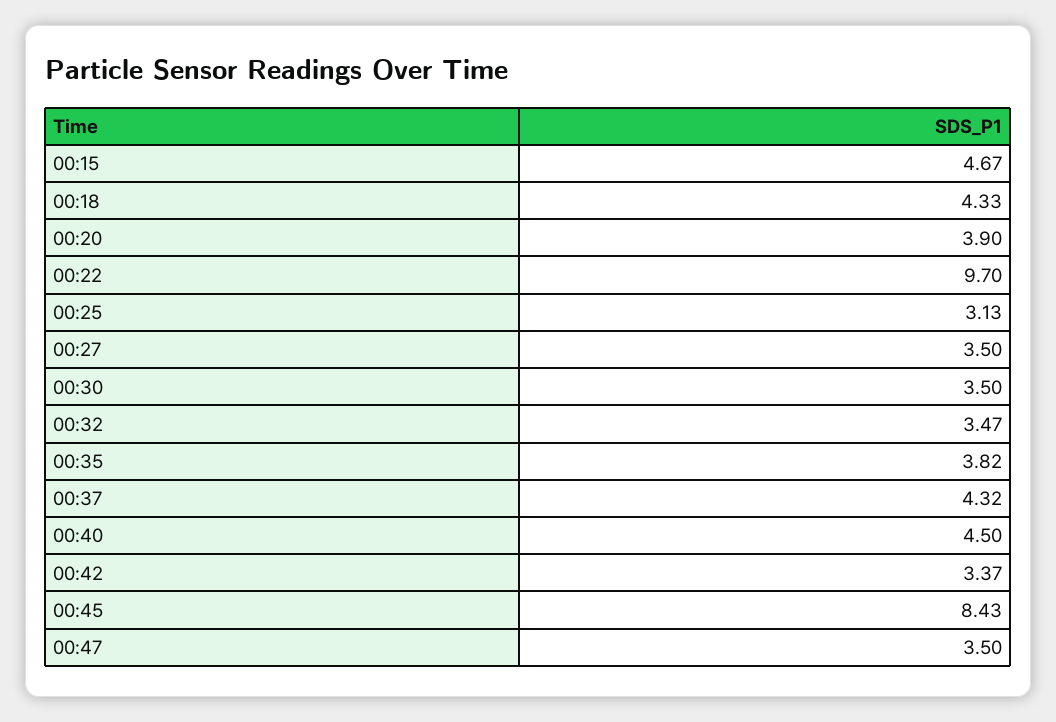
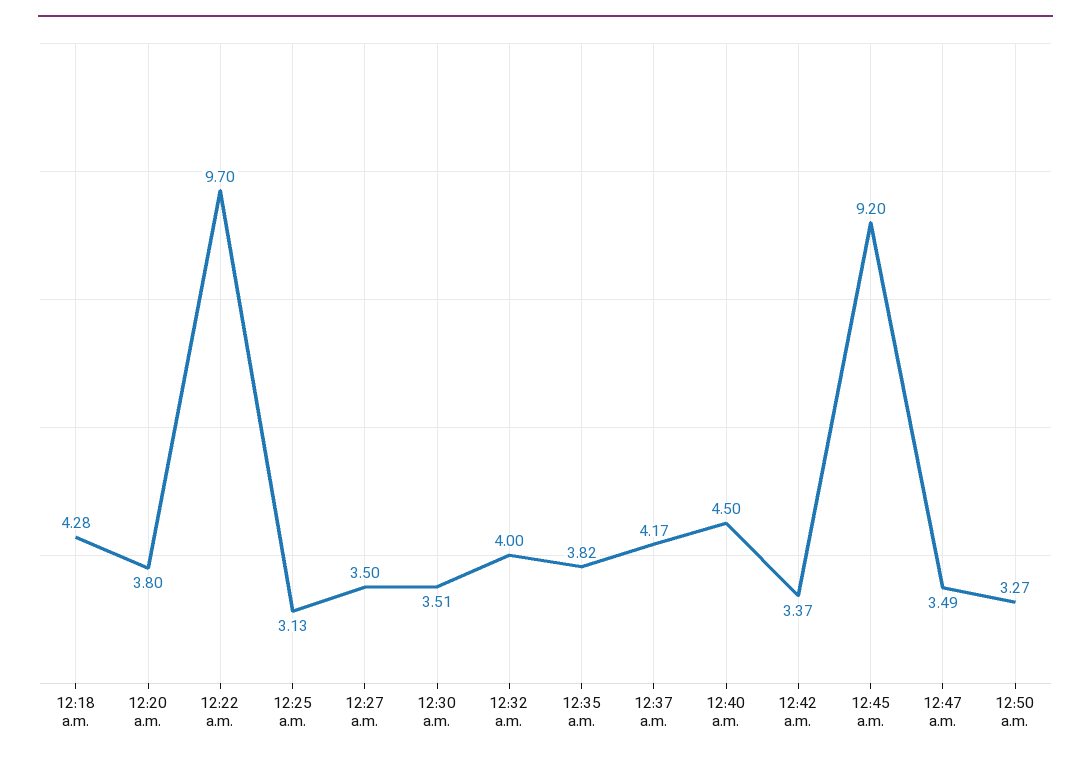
00:15: 4.67 -> none
00:18: 4.33 -> 4.28
00:20: 3.9 -> 3.8
00:30: 3.5 -> 3.51
00:32: 3.47 -> 4
00:37: 4.32 -> 4.17
00:45: 8.43 -> 9.2
00:47: 3.5 -> 3.49
12:50 a.m.: none -> 3.27

